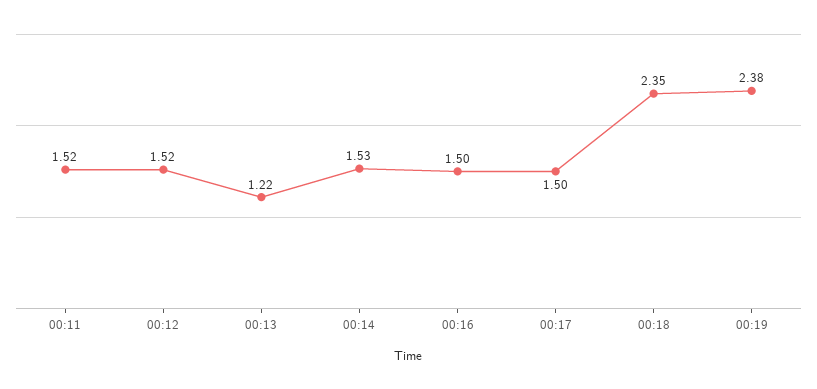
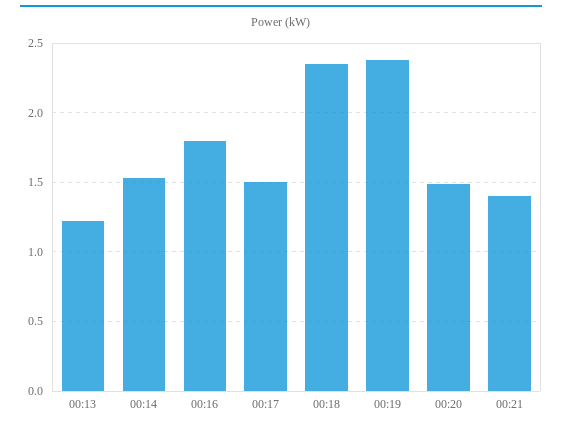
00:11: 1.52 -> none
00:12: 1.52 -> none
00:16: 1.5 -> 1.8
00:20: none -> 1.5
00:21: none -> 1.4

